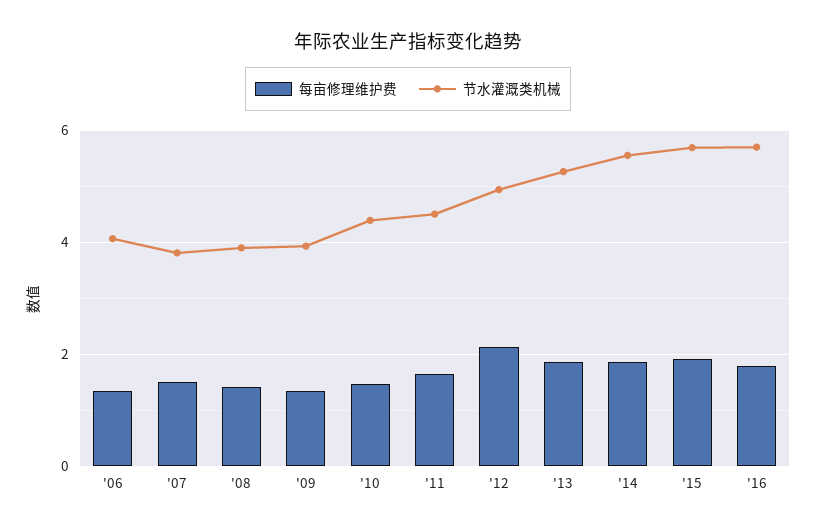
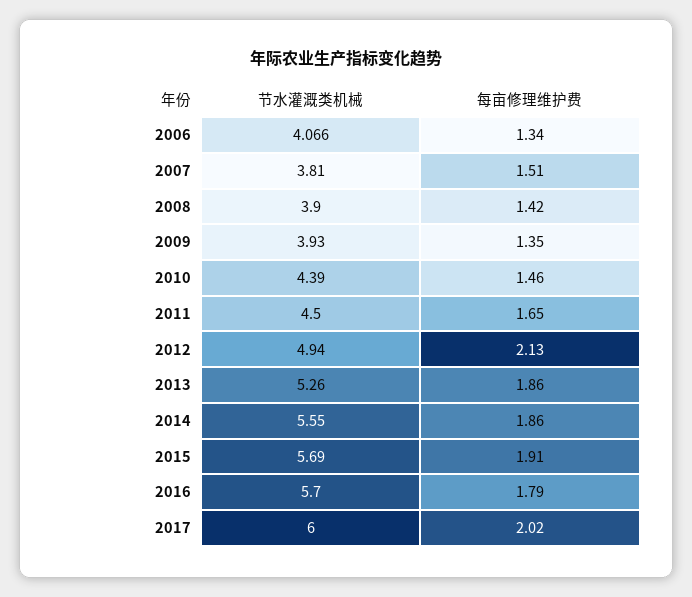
节水灌溉类机械, 2017: none -> 6
每亩修理维护费, 2017: none -> 2.02

